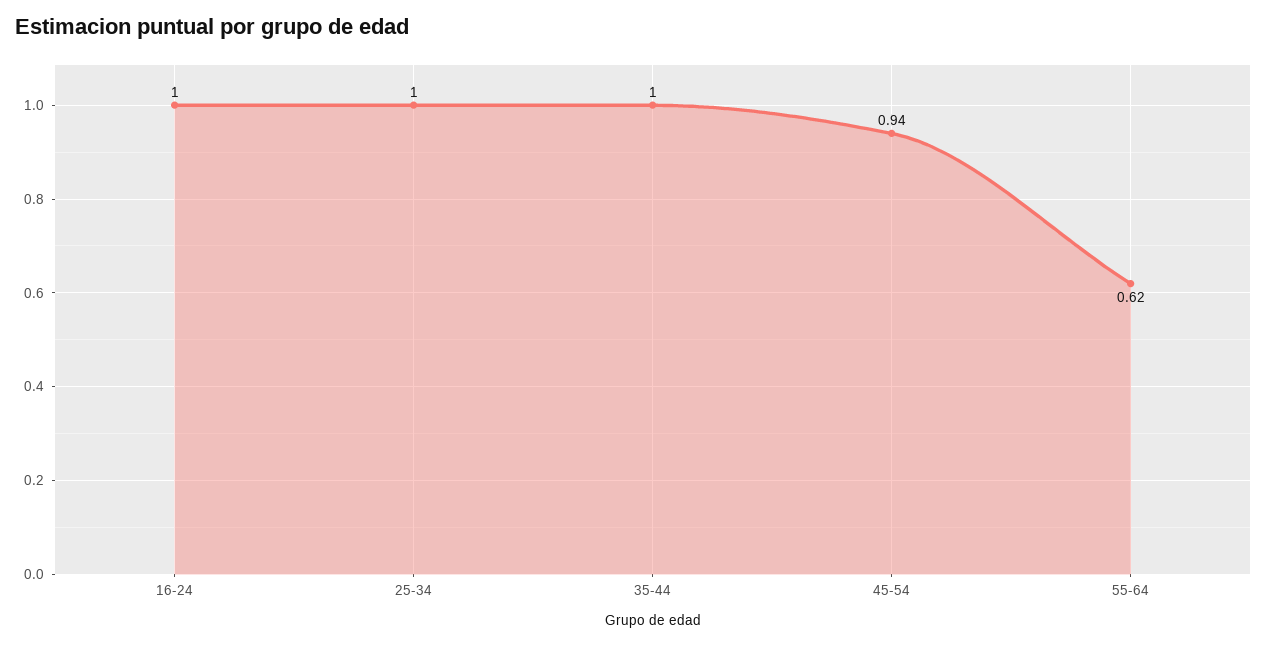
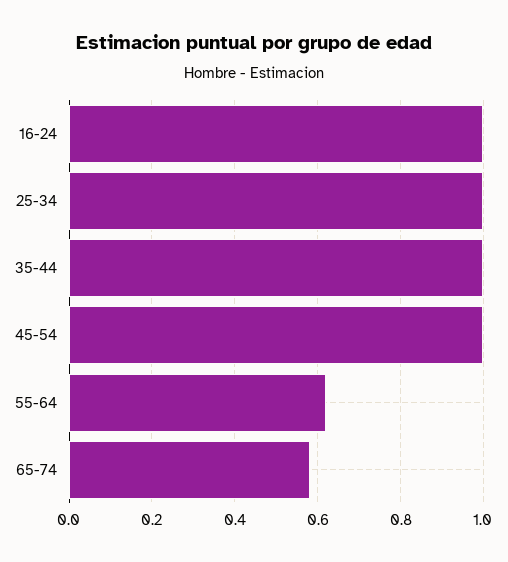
45-54: 0.94 -> 1
65-74: none -> 0.58

